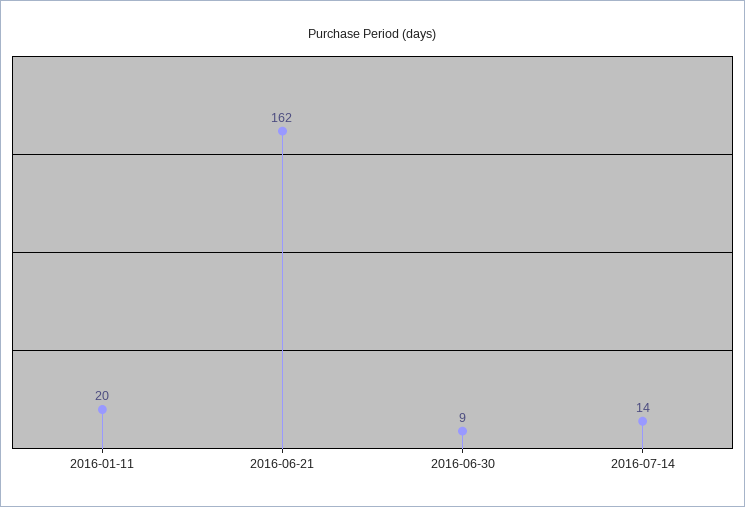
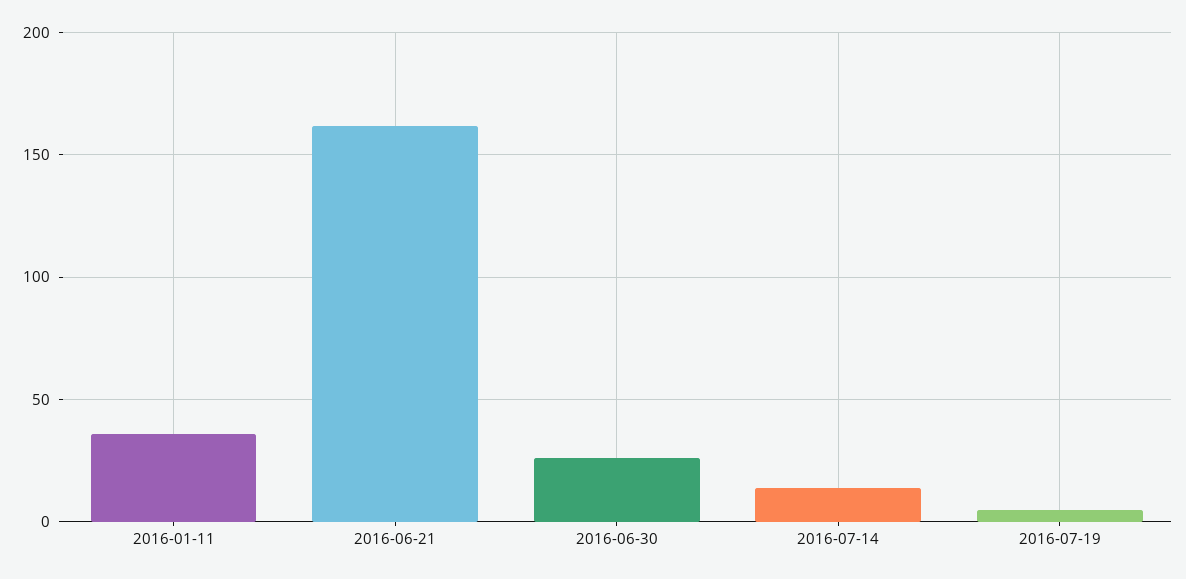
2016-01-11: 20 -> 35
2016-06-30: 9 -> 25
2016-07-19: none -> 5

